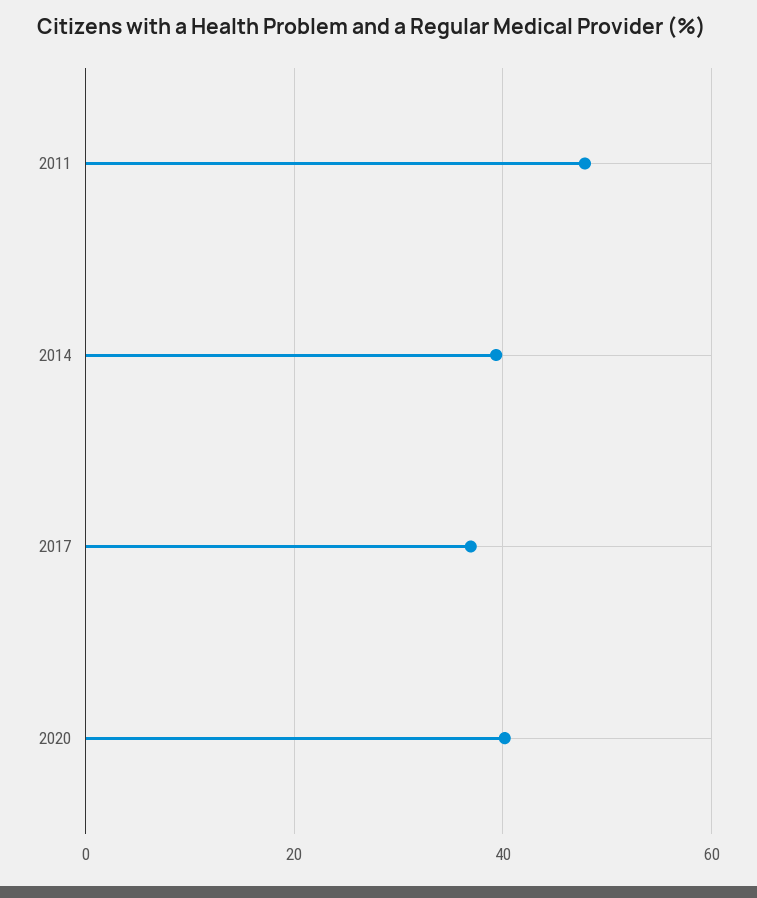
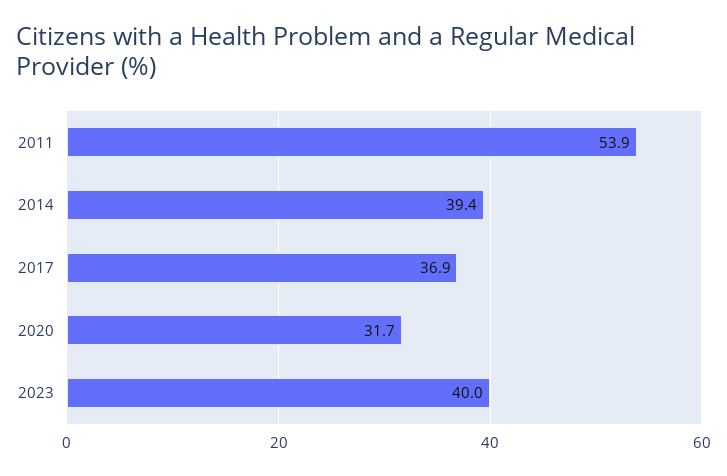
2011: 48 -> 53.9
2020: 40 -> 31.7
2023: none -> 40

